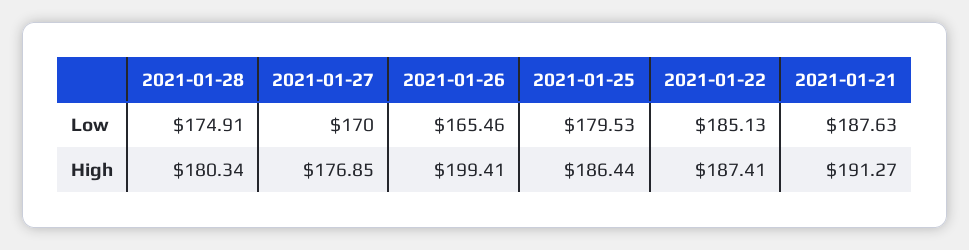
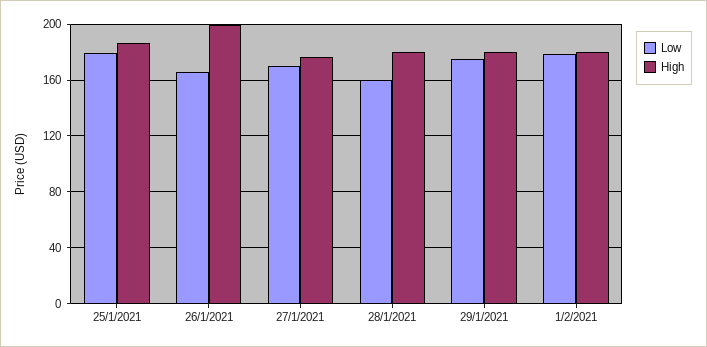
Low, 2021-01-28: 174.91 -> 160
Low, 2021-01-22: 185.13 -> none
Low, 2021-01-21: 187.63 -> none
High, 2021-01-22: 187.41 -> none
High, 2021-01-21: 191.27 -> none
Low, 29/1/2021: none -> 175
High, 29/1/2021: none -> 180
Low, 1/2/2021: none -> 180
High, 1/2/2021: none -> 180

